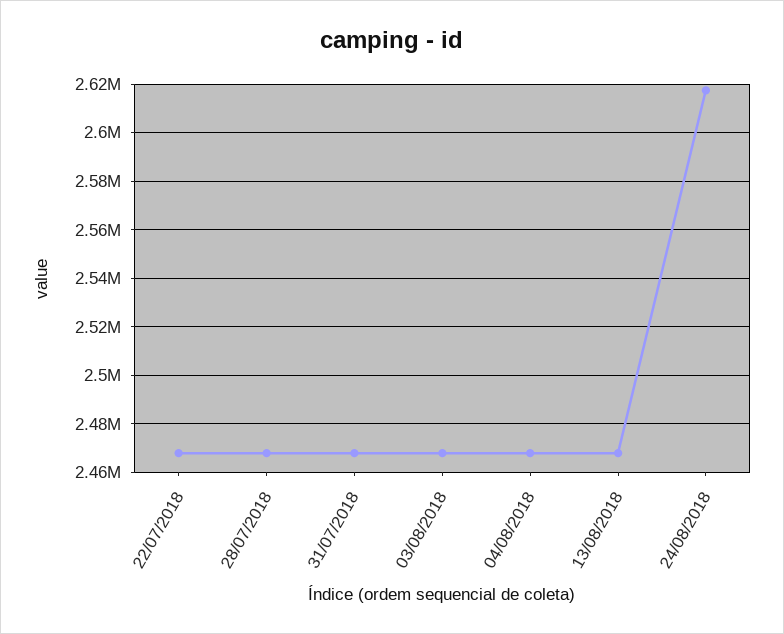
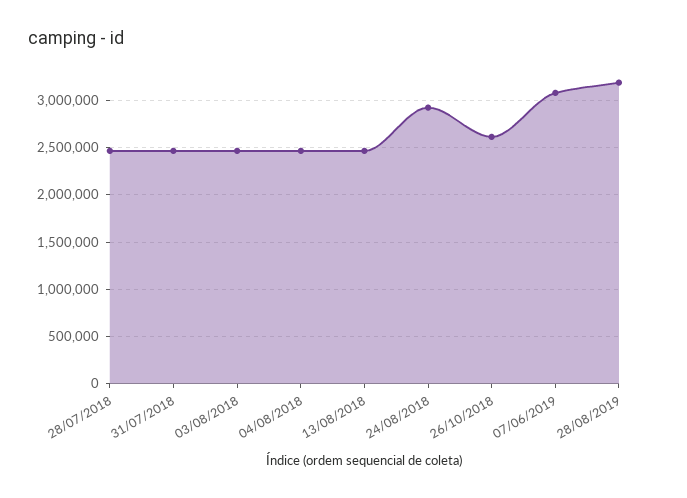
22/07/2018: 2467500 -> none
24/08/2018: 2617500 -> 2900000
26/10/2018: none -> 2600000
07/06/2019: none -> 3100000
28/08/2019: none -> 3200000

